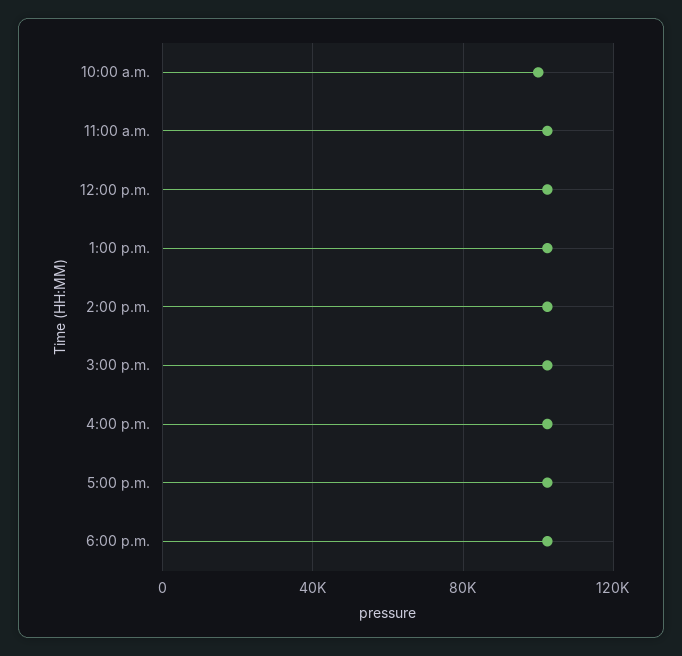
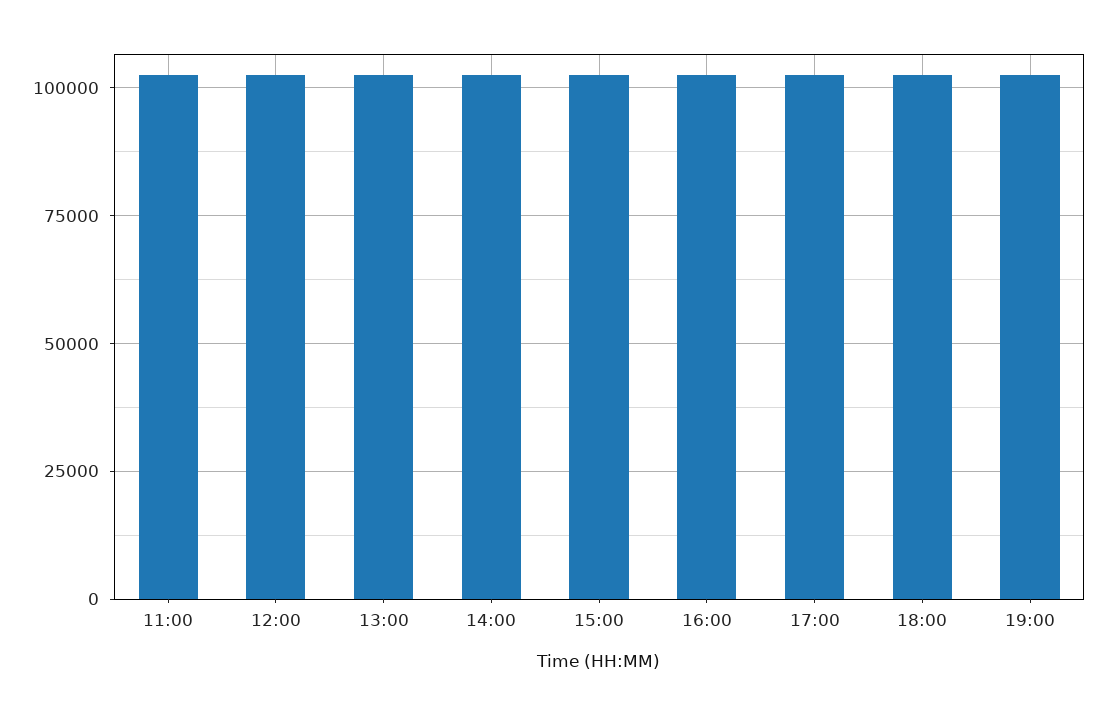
10:00 a.m.: 100000 -> none
19:00: none -> 102500

